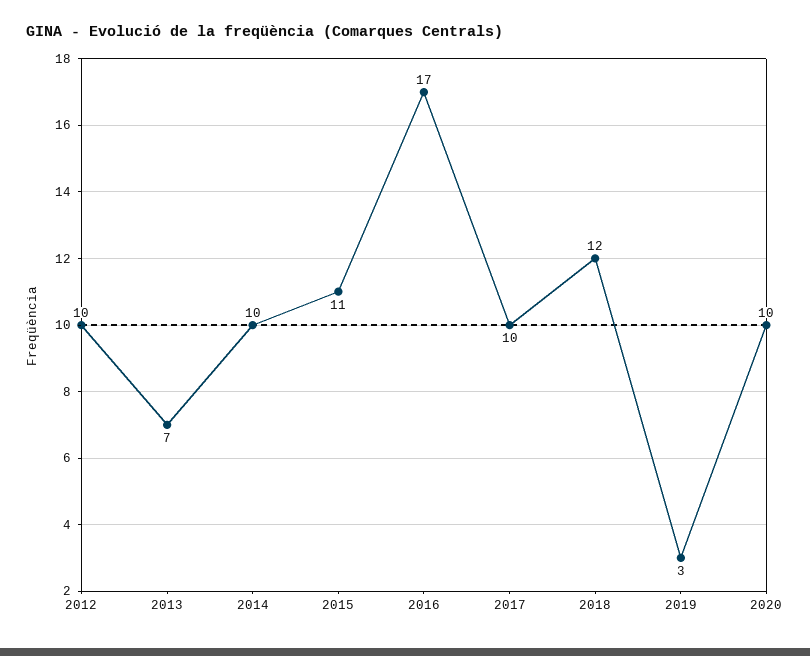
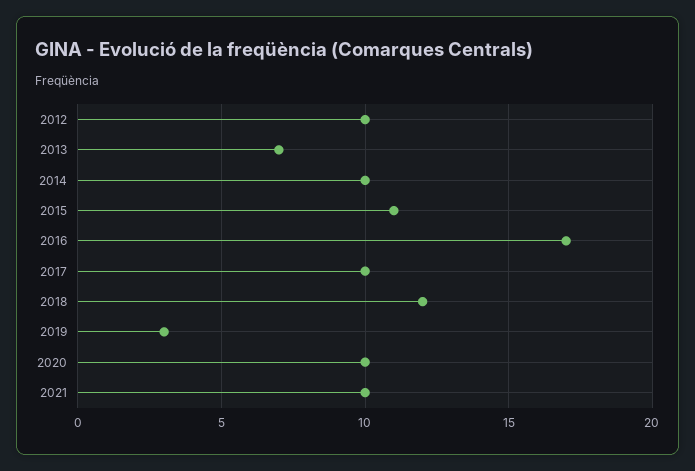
2021: none -> 10

